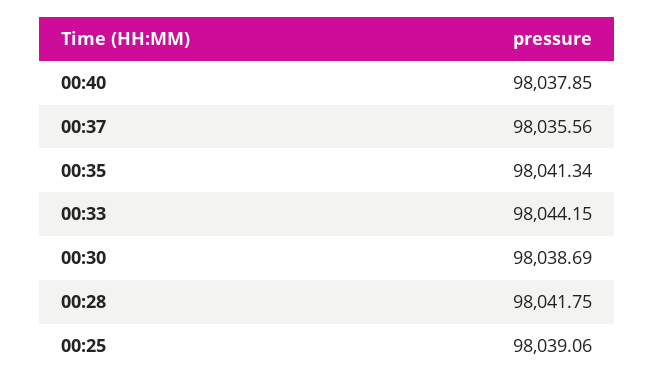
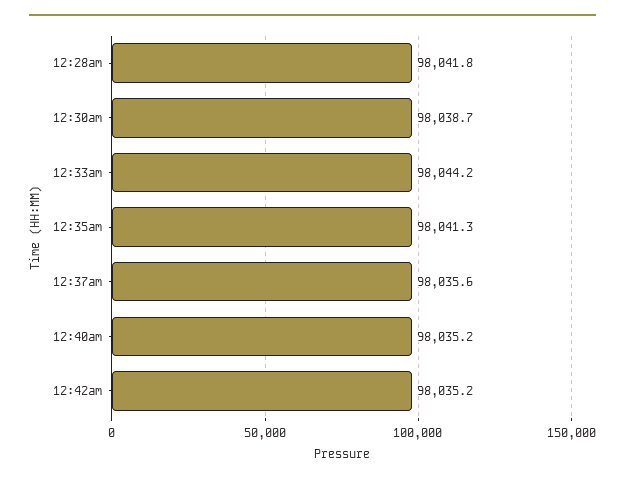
00:40: 98037.85 -> 98035.2
00:25: 98039.06 -> none
12:42am: none -> 98035.2

